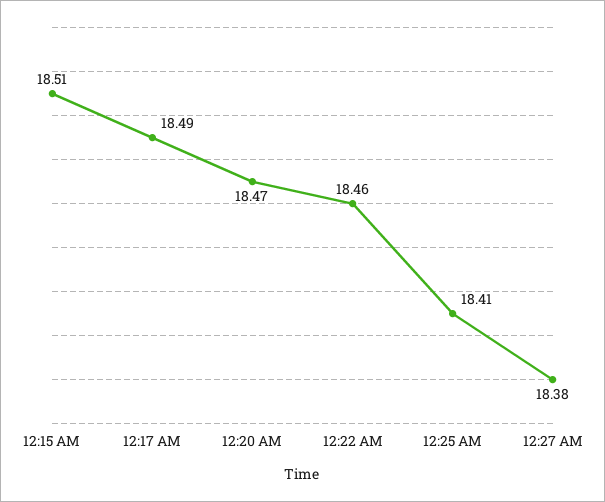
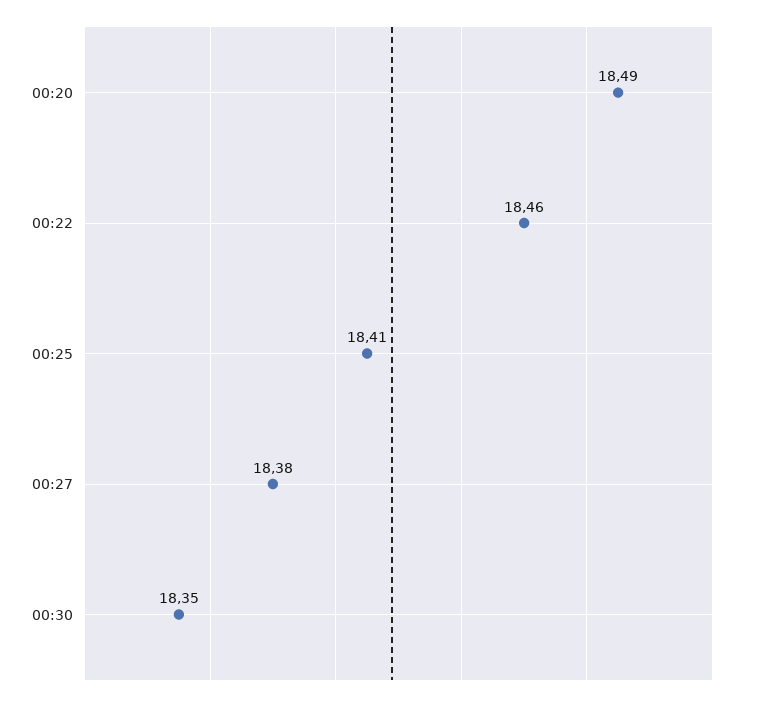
12:15 AM: 18.51 -> none
12:17 AM: 18.49 -> none
12:20 AM: 18.47 -> 18.49
00:30: none -> 18.35

